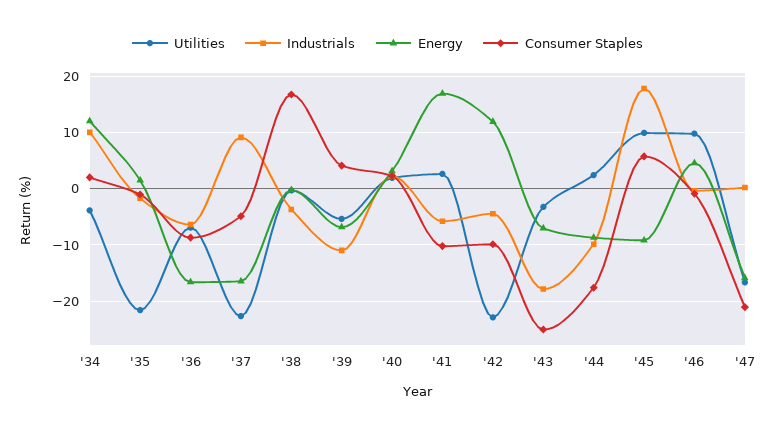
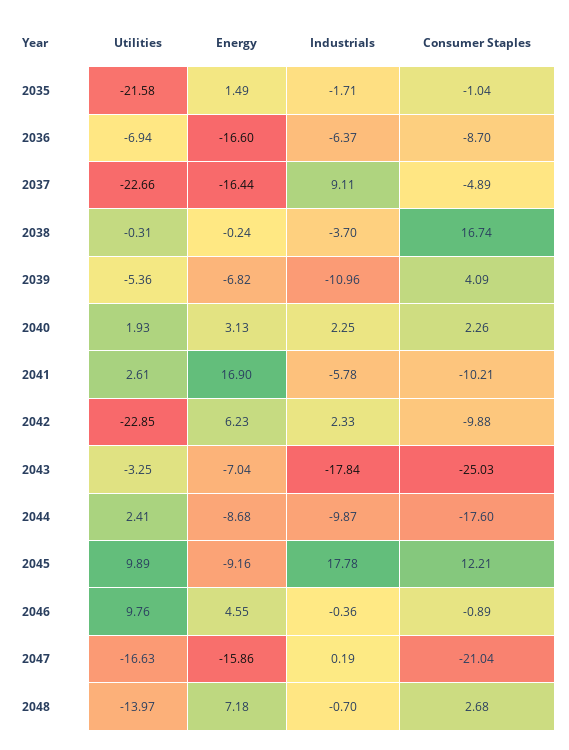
Utilities, '34: -4 -> none
Industrials, '34: 10 -> none
Energy, '34: 12 -> none
Consumer Staples, '34: 2 -> none
Industrials, '42: -4 -> 2.33
Energy, '42: 12 -> 6.23
Consumer Staples, '45: 6 -> 12.21
Utilities, 2048: none -> -13.97
Energy, 2048: none -> 7.18
Industrials, 2048: none -> -0.7
Consumer Staples, 2048: none -> 2.68

